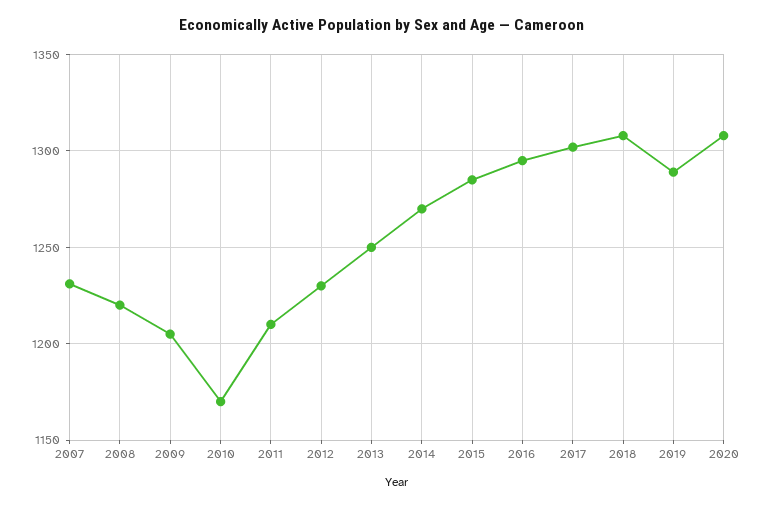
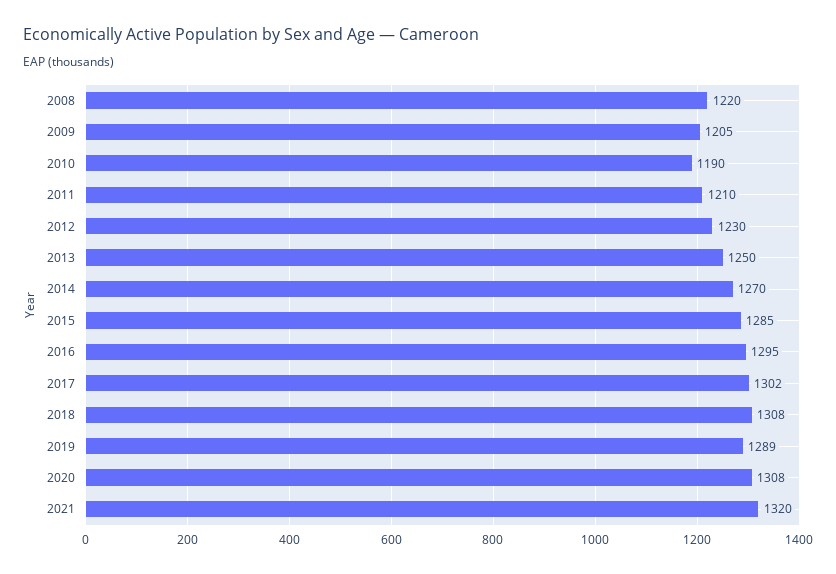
2007: 1230 -> none
2010: 1170 -> 1190
2021: none -> 1320

